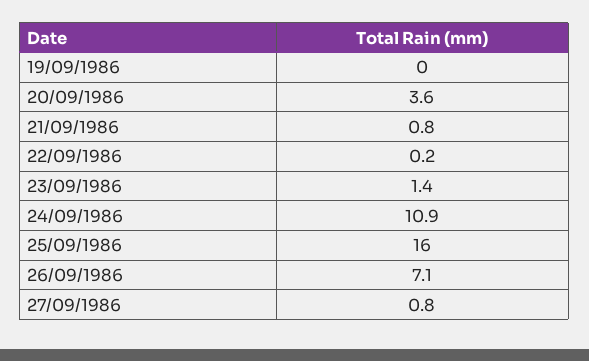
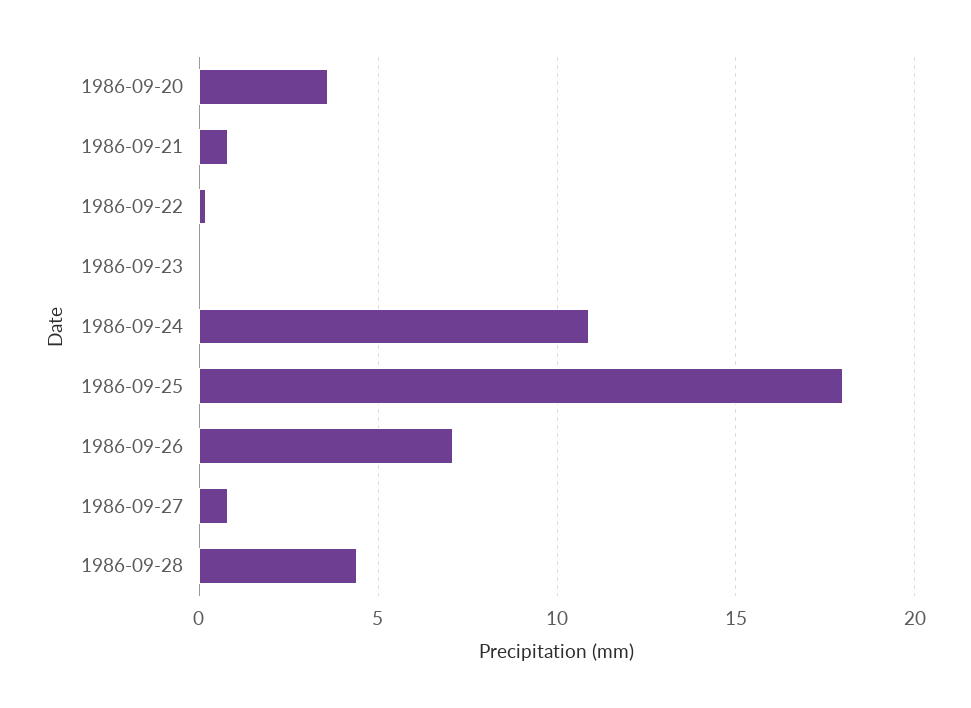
19/09/1986: 0 -> none
23/09/1986: 1.4 -> 0
25/09/1986: 16 -> 18
1986-09-28: none -> 4.5

